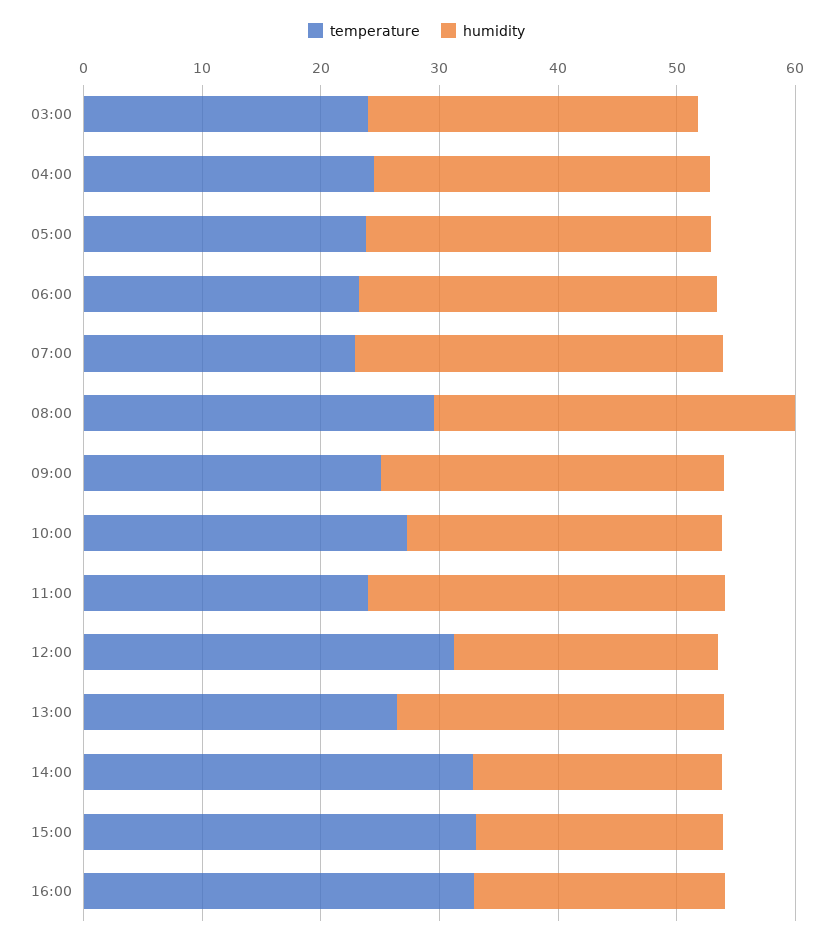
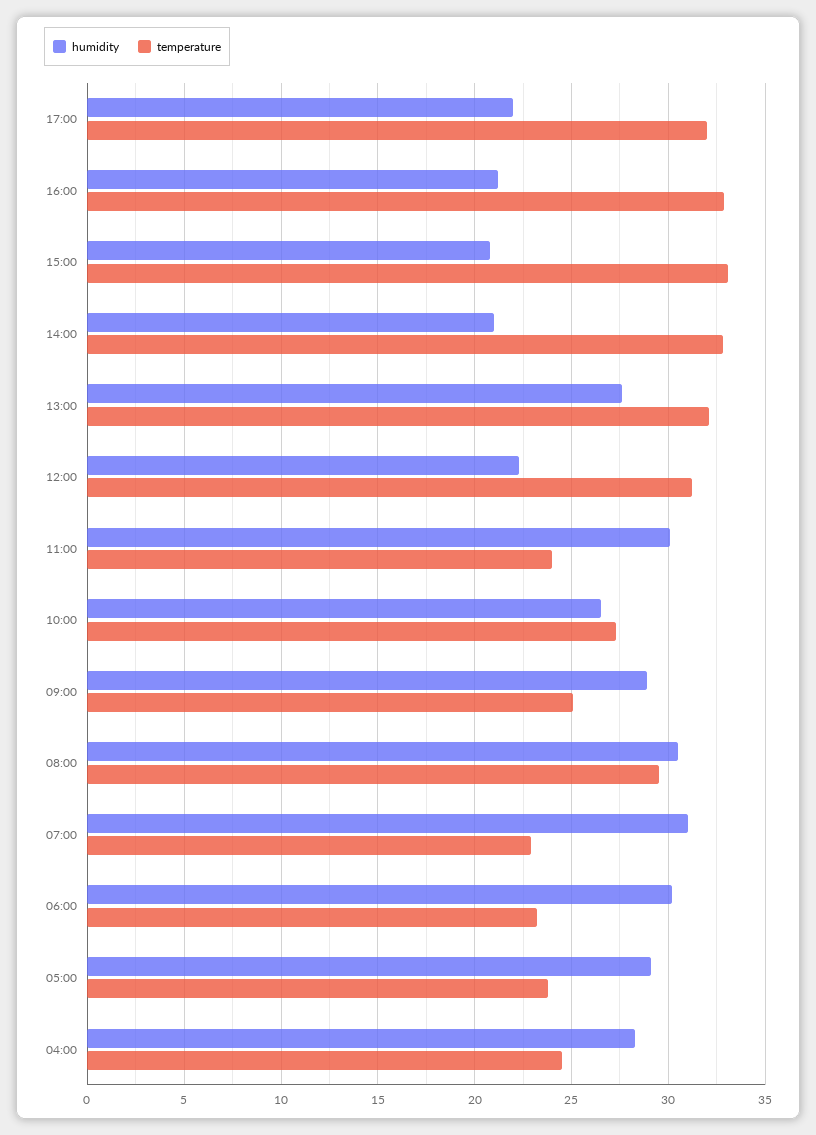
temperature, 03:00: 24 -> none
humidity, 03:00: 28 -> none
temperature, 13:00: 26 -> 32
humidity, 17:00: none -> 22
temperature, 17:00: none -> 32

